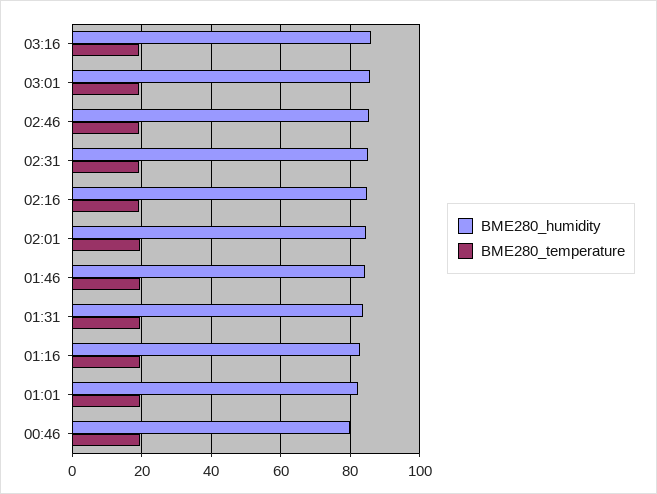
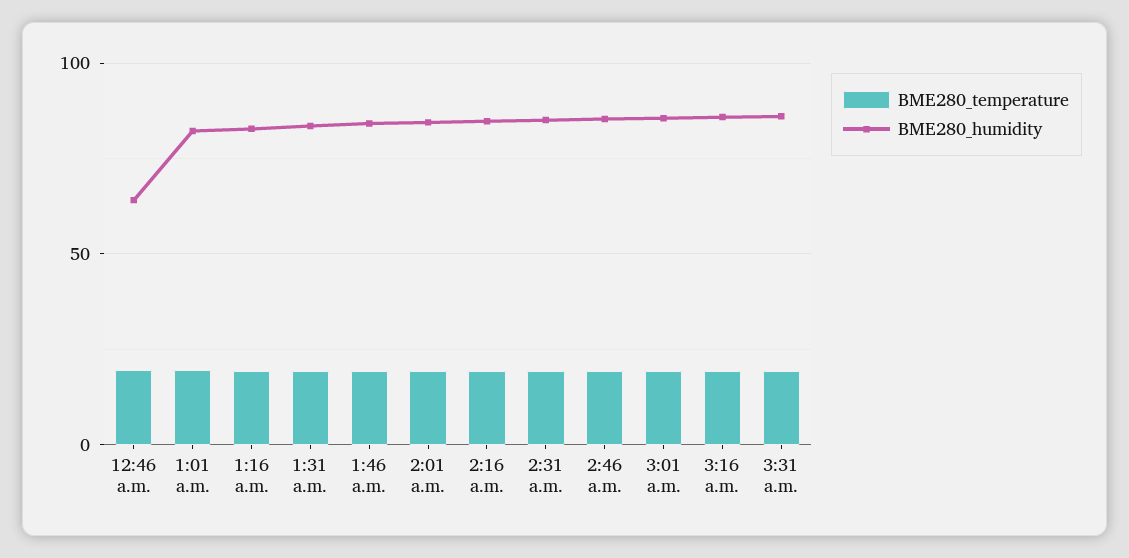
BME280_humidity, 00:46: 80 -> 65
BME280_temperature, 3:31 a.m.: none -> 20
BME280_humidity, 3:31 a.m.: none -> 85

